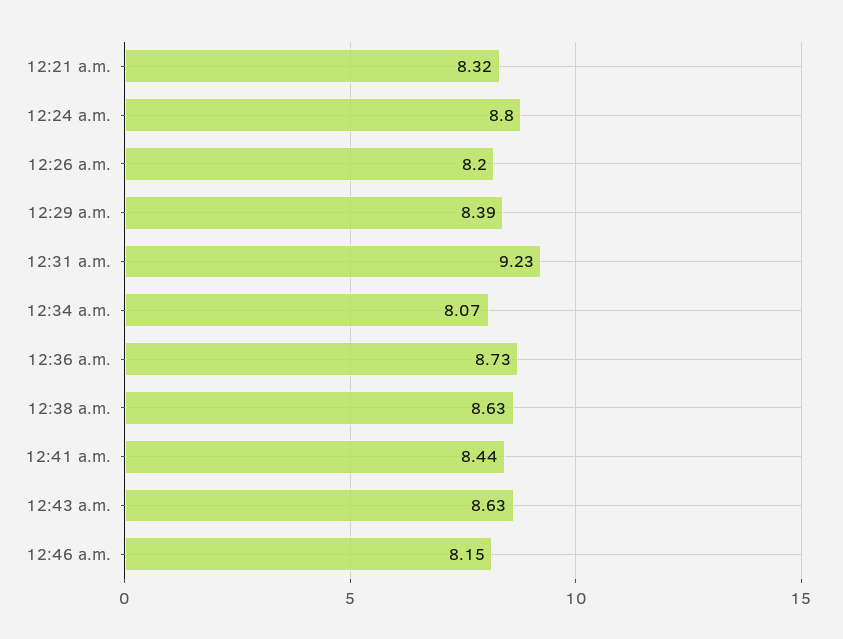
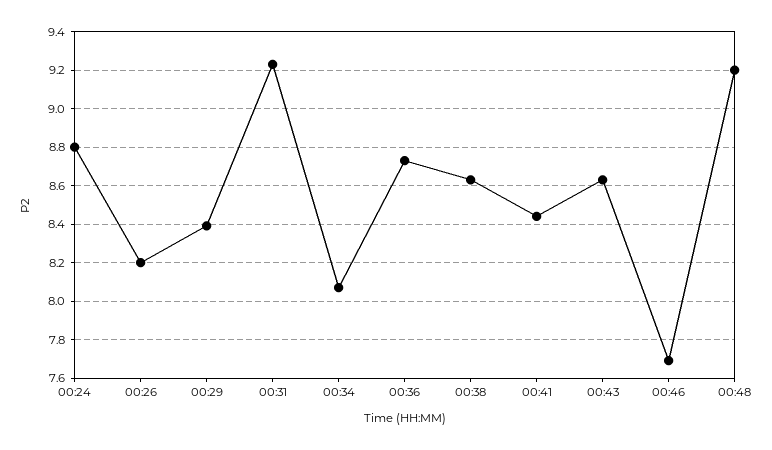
12:21 a.m.: 8.32 -> none
12:46 a.m.: 8.15 -> 7.7
00:48: none -> 9.2

